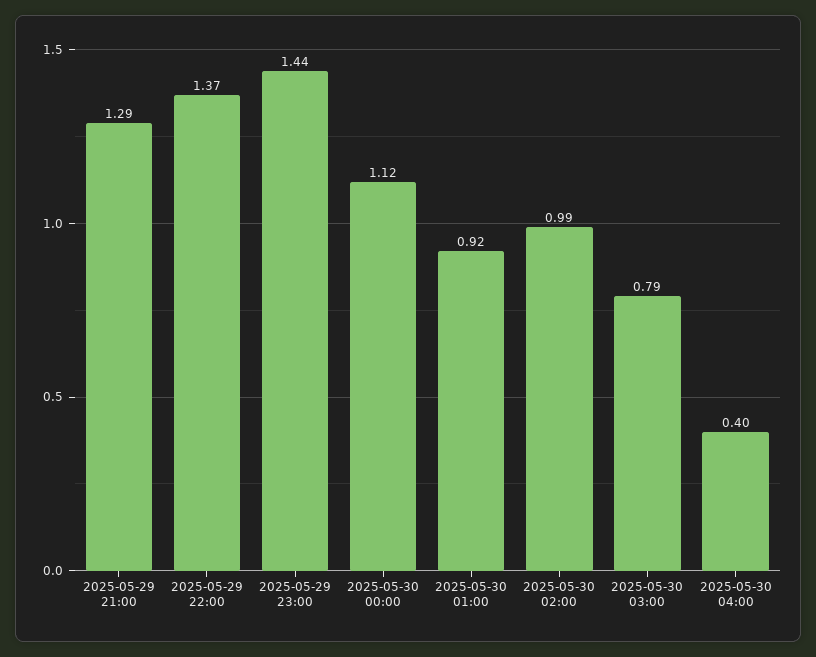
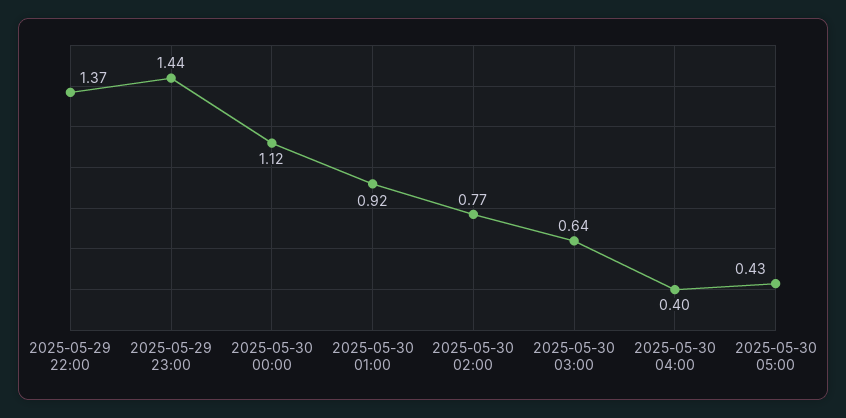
2025-05-29 21:00: 1.29 -> none
2025-05-30 02:00: 0.99 -> 0.77
2025-05-30 03:00: 0.79 -> 0.64
2025-05-30 05:00: none -> 0.43

